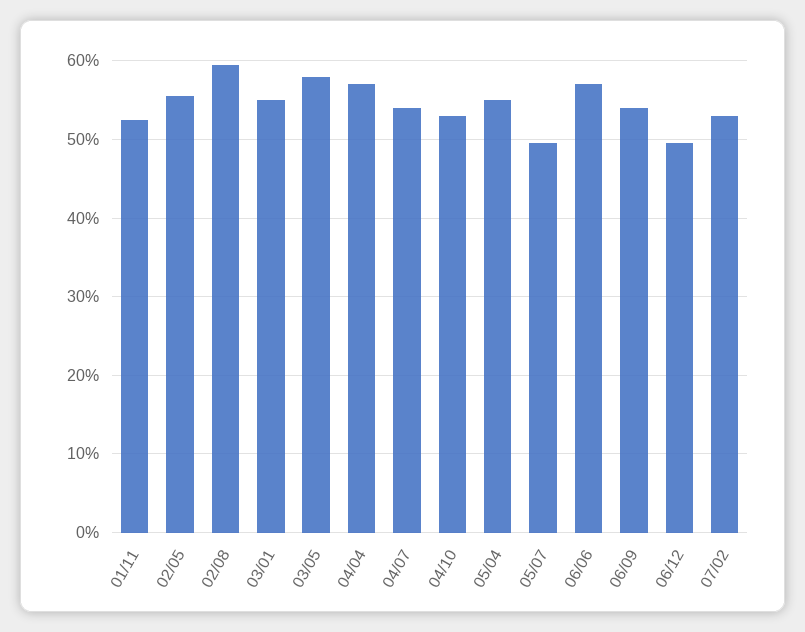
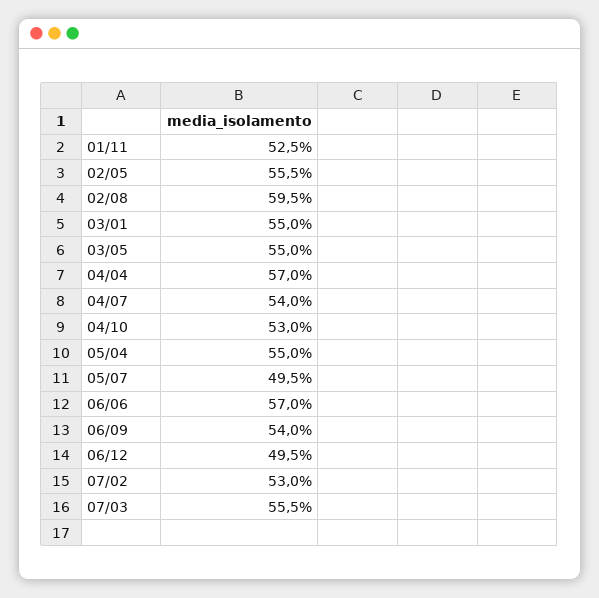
03/05: 58 -> 55
07/03: none -> 55.5

